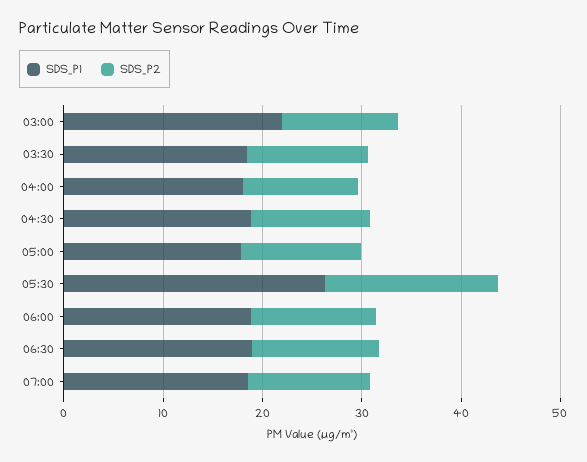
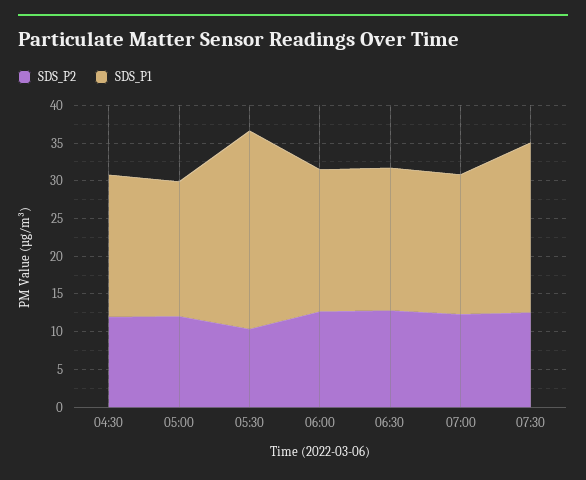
SDS_P1, 03:00: 22 -> none
SDS_P2, 03:00: 12 -> none
SDS_P1, 03:30: 18 -> none
SDS_P2, 03:30: 12 -> none
SDS_P1, 04:00: 18 -> none
SDS_P2, 04:00: 12 -> none
SDS_P2, 05:30: 18 -> 10
SDS_P2, 07:30: none -> 12.5
SDS_P1, 07:30: none -> 22.5

